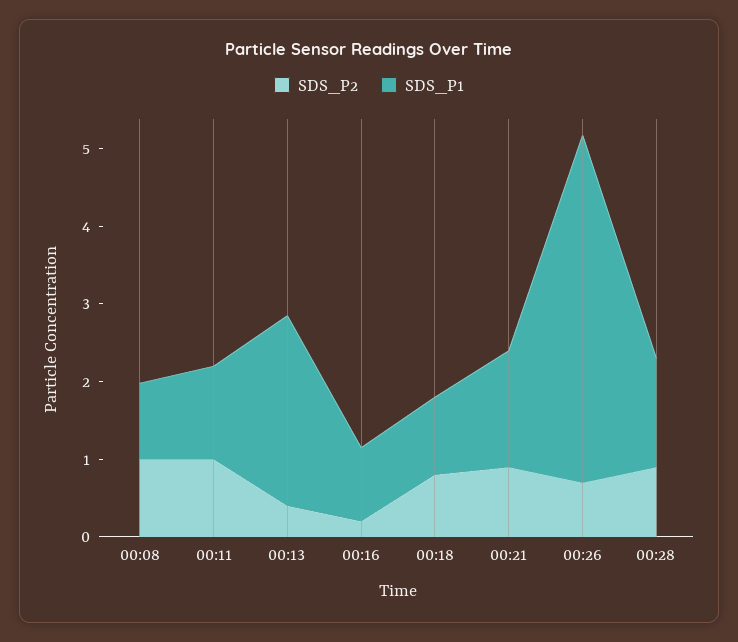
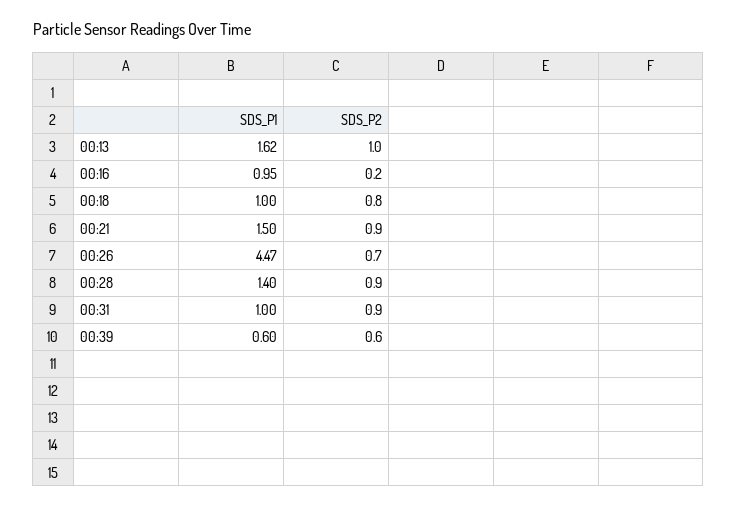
SDS_P2, 00:08: 1 -> none
SDS_P1, 00:08: 1 -> none
SDS_P2, 00:11: 1 -> none
SDS_P1, 00:11: 1.2 -> none
SDS_P2, 00:13: 0.4 -> 1
SDS_P1, 00:13: 2.4 -> 1.62
SDS_P1, 00:31: none -> 1
SDS_P2, 00:31: none -> 0.9
SDS_P1, 00:39: none -> 0.6
SDS_P2, 00:39: none -> 0.6

